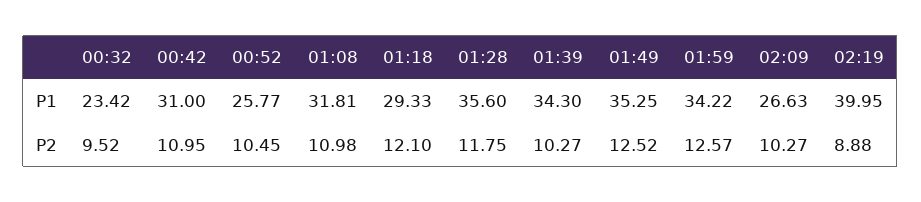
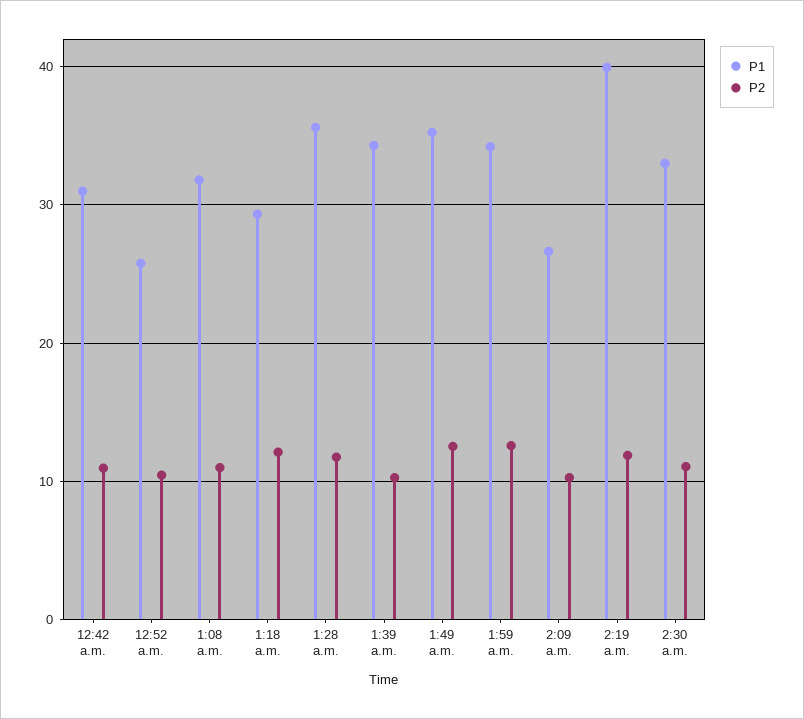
P1, 00:32: 23.42 -> none
P2, 00:32: 9.52 -> none
P2, 02:19: 8.88 -> 12
P1, 2:30 a.m.: none -> 33
P2, 2:30 a.m.: none -> 11

